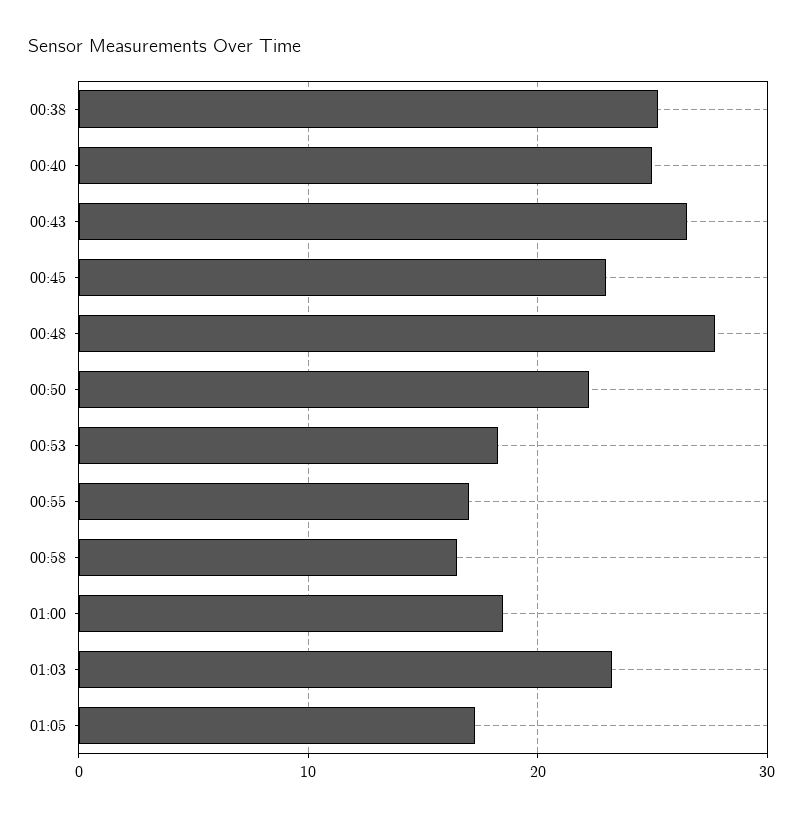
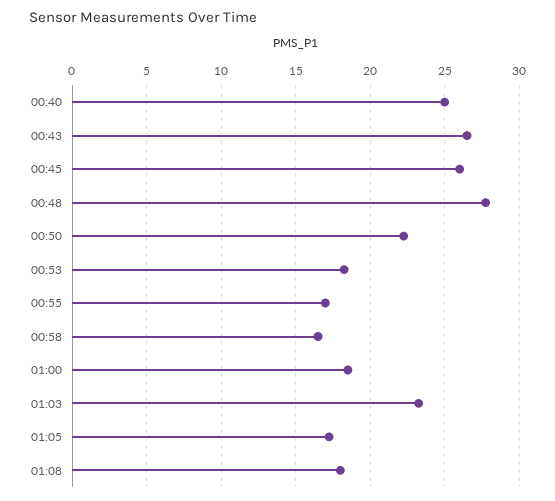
00:38: 25 -> none
00:45: 23 -> 26
01:08: none -> 18

